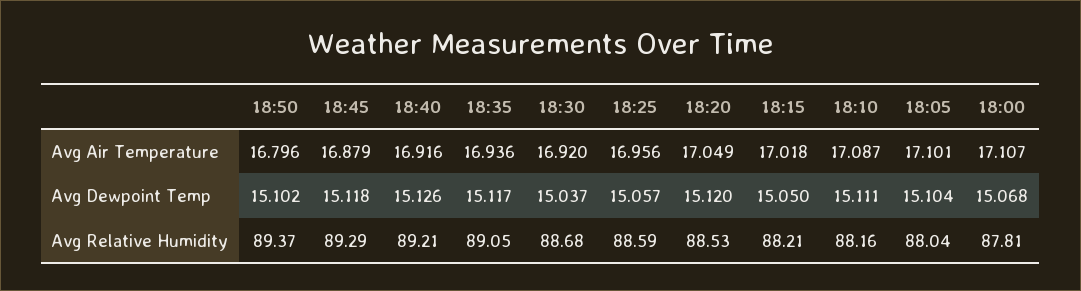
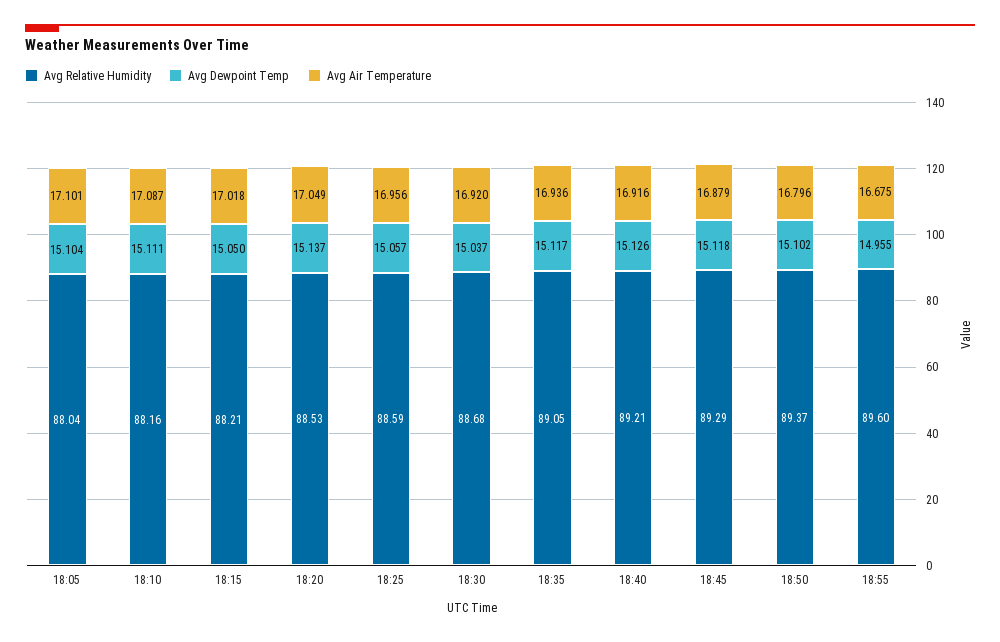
Avg Air Temperature, 18:00: 17.107 -> none
Avg Dewpoint Temp, 18:20: 15.12 -> 15.137
Avg Dewpoint Temp, 18:00: 15.068 -> none
Avg Relative Humidity, 18:00: 87.81 -> none
Avg Relative Humidity, 18:55: none -> 89.6
Avg Dewpoint Temp, 18:55: none -> 14.955
Avg Air Temperature, 18:55: none -> 16.675

